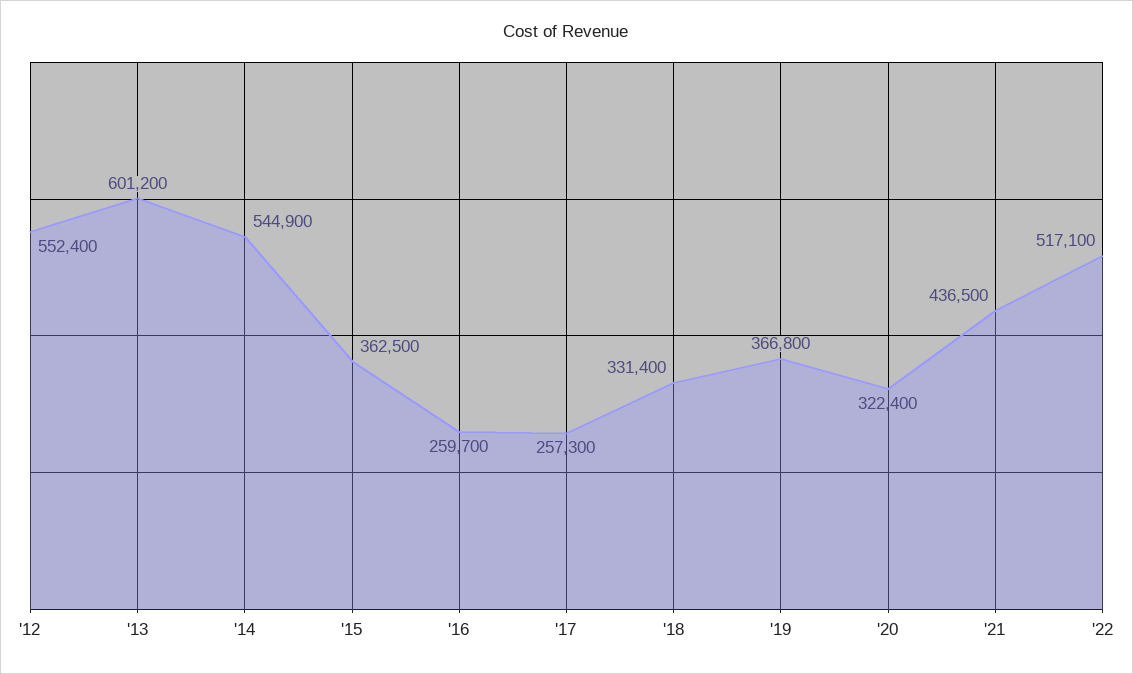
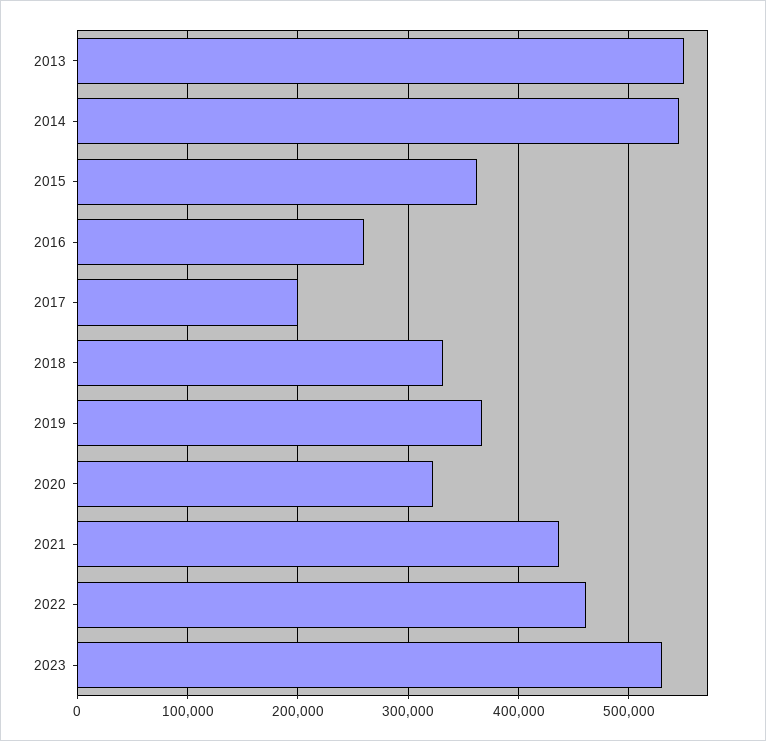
'12: 552400 -> none
'13: 601200 -> 550000
'17: 257300 -> 200000
'22: 517100 -> 460000
2023: none -> 530000

